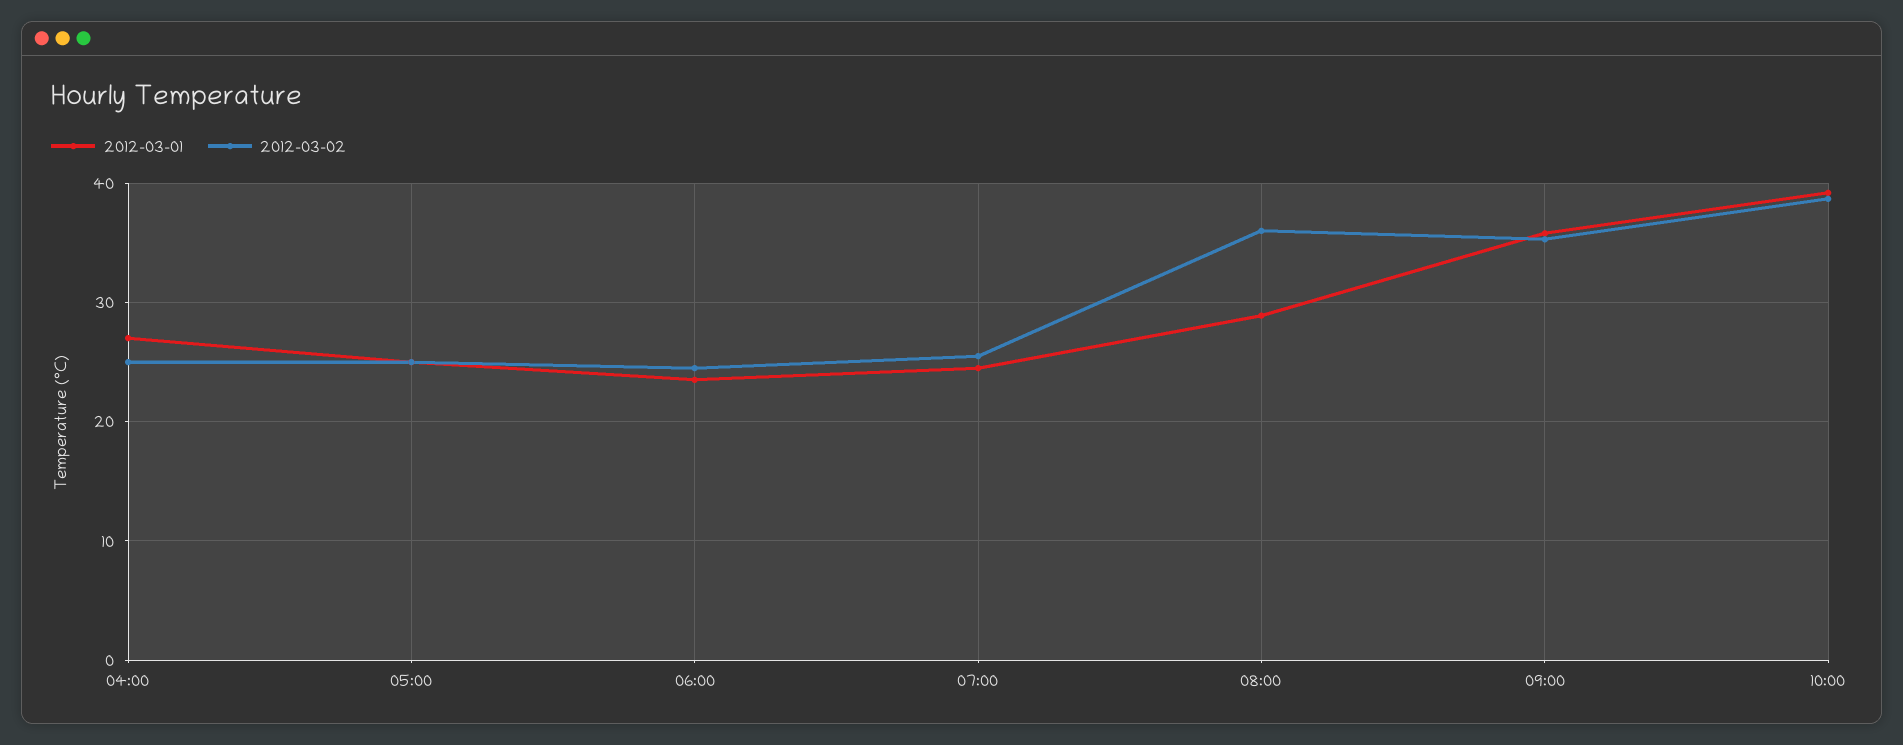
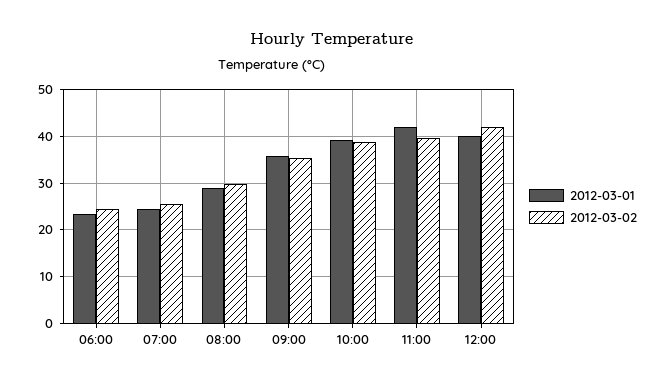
2012-03-01, 04:00: 27 -> none
2012-03-02, 04:00: 25 -> none
2012-03-01, 05:00: 25 -> none
2012-03-02, 05:00: 25 -> none
2012-03-02, 08:00: 36 -> 30
2012-03-01, 11:00: none -> 42
2012-03-02, 11:00: none -> 40
2012-03-01, 12:00: none -> 40
2012-03-02, 12:00: none -> 42

